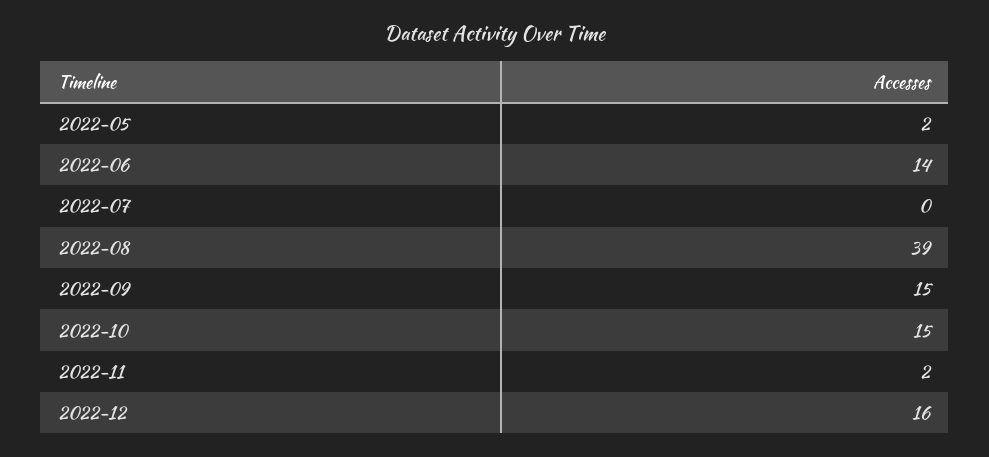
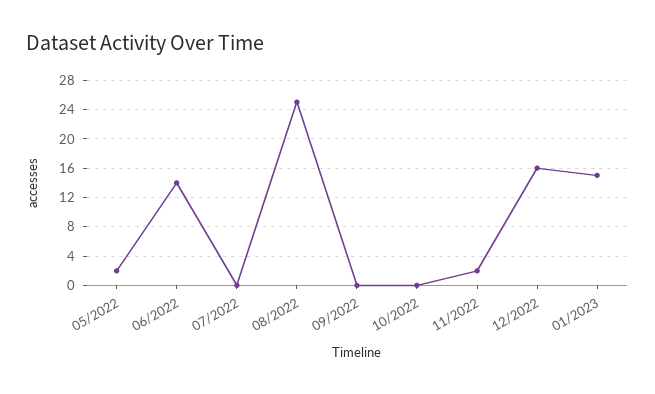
2022-08: 39 -> 25
2022-09: 15 -> 0
2022-10: 15 -> 0
01/2023: none -> 15

